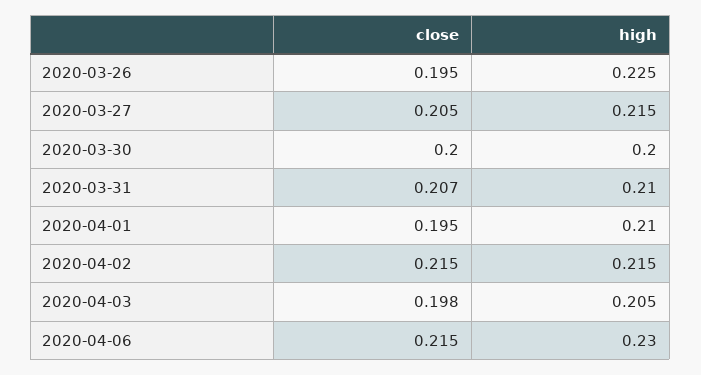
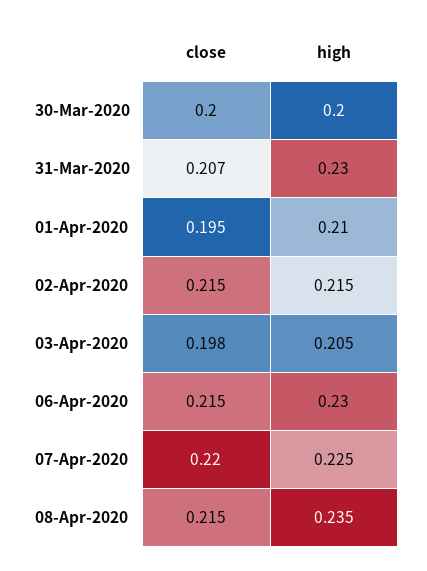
close, 2020-03-26: 0.195 -> none
high, 2020-03-26: 0.225 -> none
close, 2020-03-27: 0.205 -> none
high, 2020-03-27: 0.215 -> none
high, 2020-03-31: 0.21 -> 0.23
close, 07-Apr-2020: none -> 0.22
high, 07-Apr-2020: none -> 0.225
close, 08-Apr-2020: none -> 0.215
high, 08-Apr-2020: none -> 0.235

